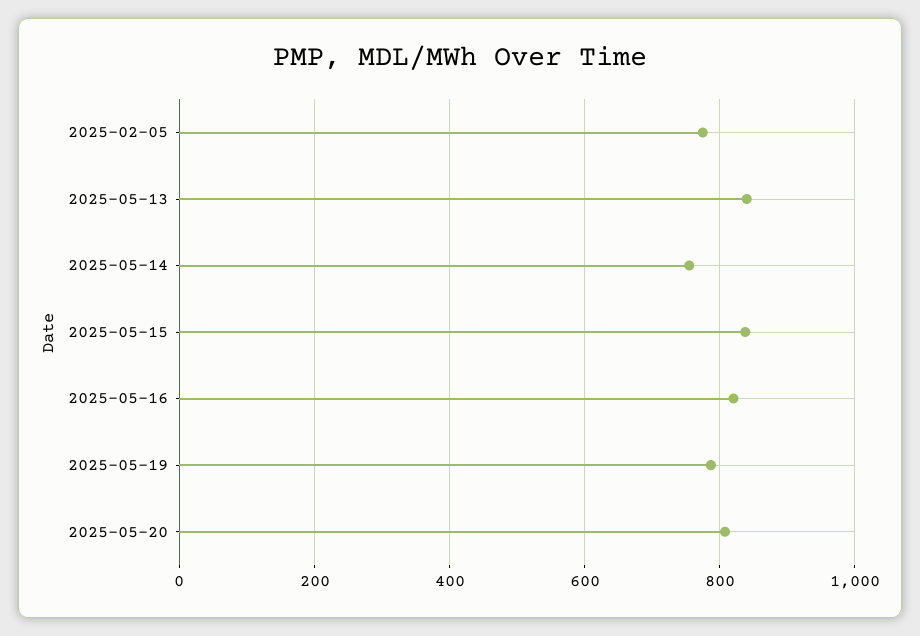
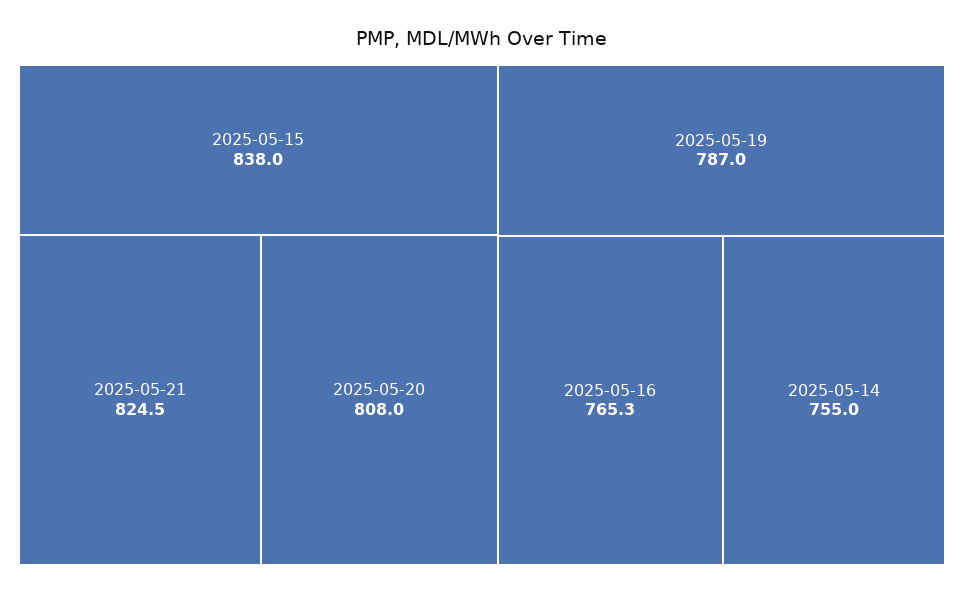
2025-02-05: 780 -> none
2025-05-13: 840 -> none
2025-05-16: 820 -> 765.3
2025-05-21: none -> 824.5

